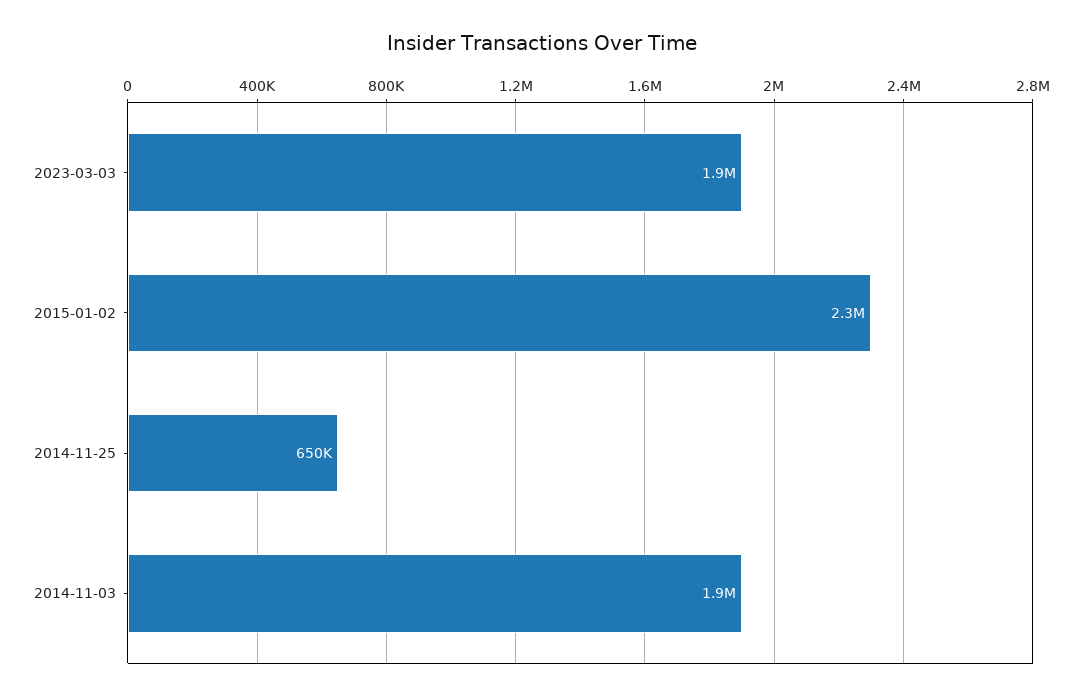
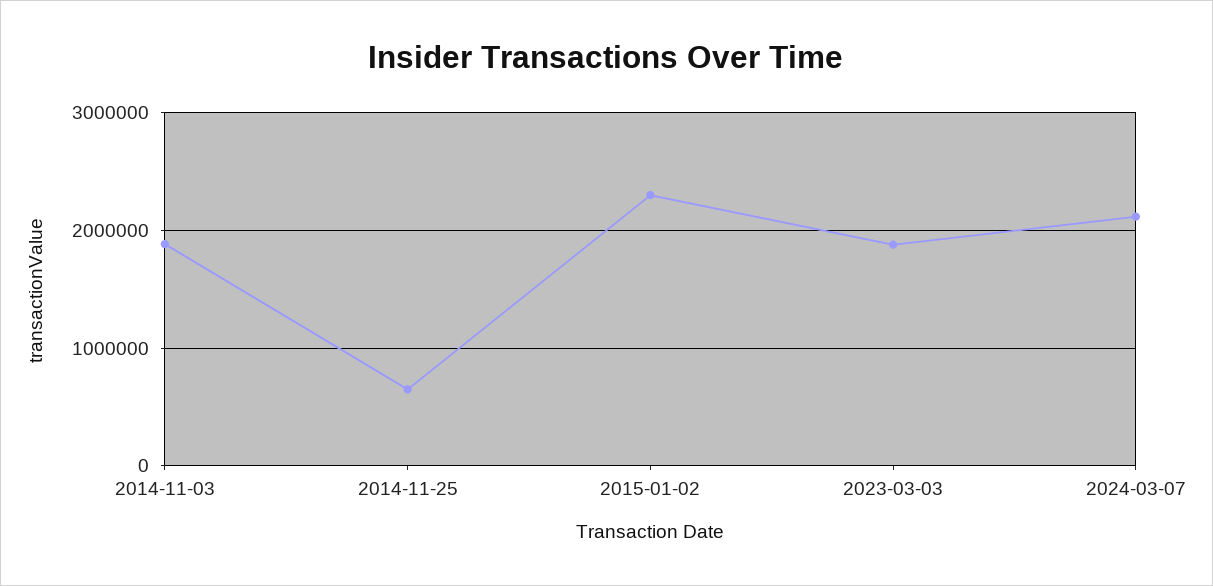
2024-03-07: none -> 2100000

